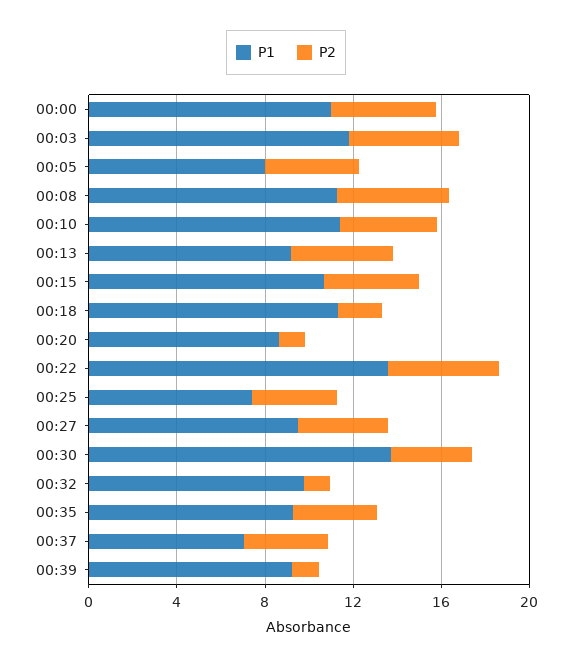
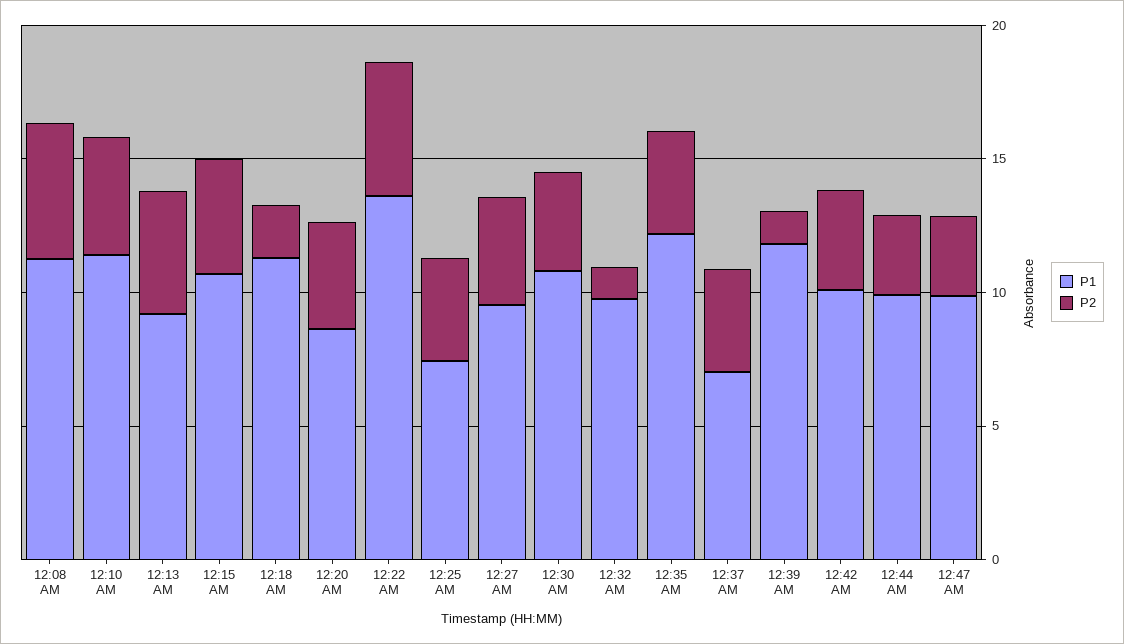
P1, 00:00: 11 -> none
P2, 00:00: 5 -> none
P1, 00:03: 12 -> none
P2, 00:03: 5 -> none
P1, 00:05: 8 -> none
P2, 00:05: 4 -> none
P2, 00:20: 1 -> 4
P1, 00:30: 14 -> 11
P1, 00:35: 9 -> 12
P1, 00:39: 9 -> 12
P1, 12:42 AM: none -> 10
P2, 12:42 AM: none -> 4
P1, 12:44 AM: none -> 10
P2, 12:44 AM: none -> 3
P1, 12:47 AM: none -> 10
P2, 12:47 AM: none -> 3

